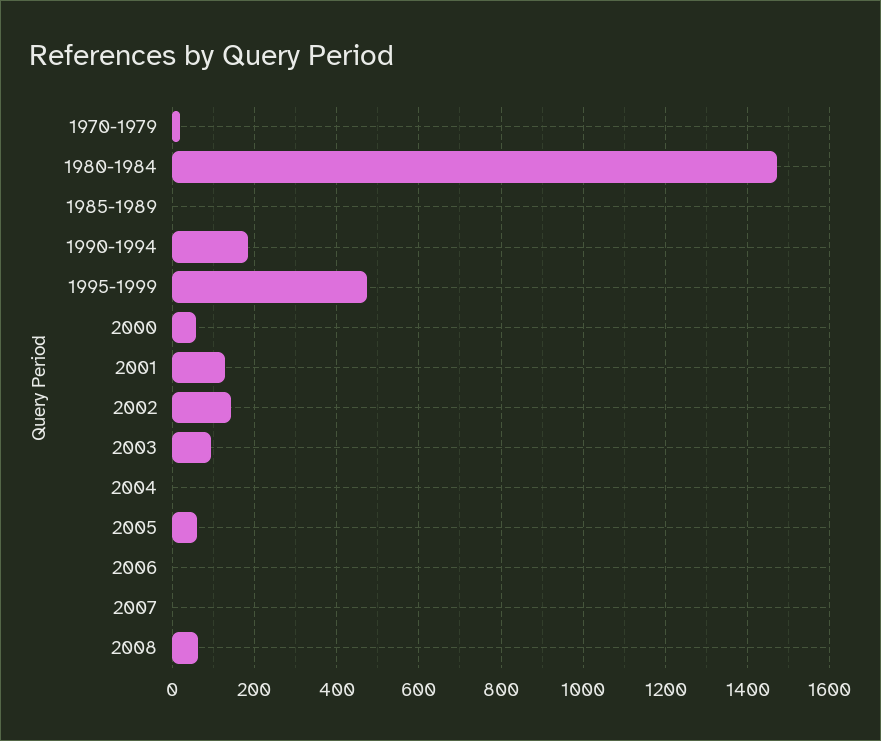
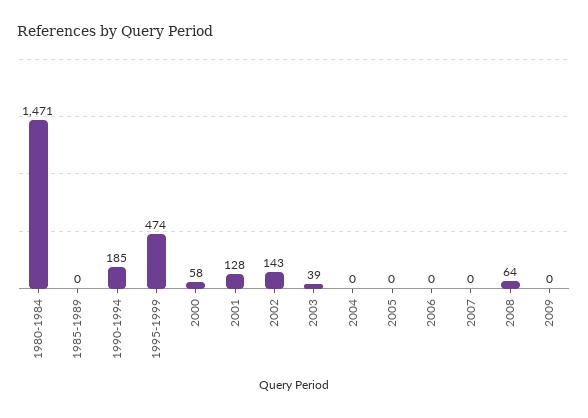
1970-1979: 20 -> none
2003: 100 -> 39
2005: 60 -> 0
2009: none -> 0

